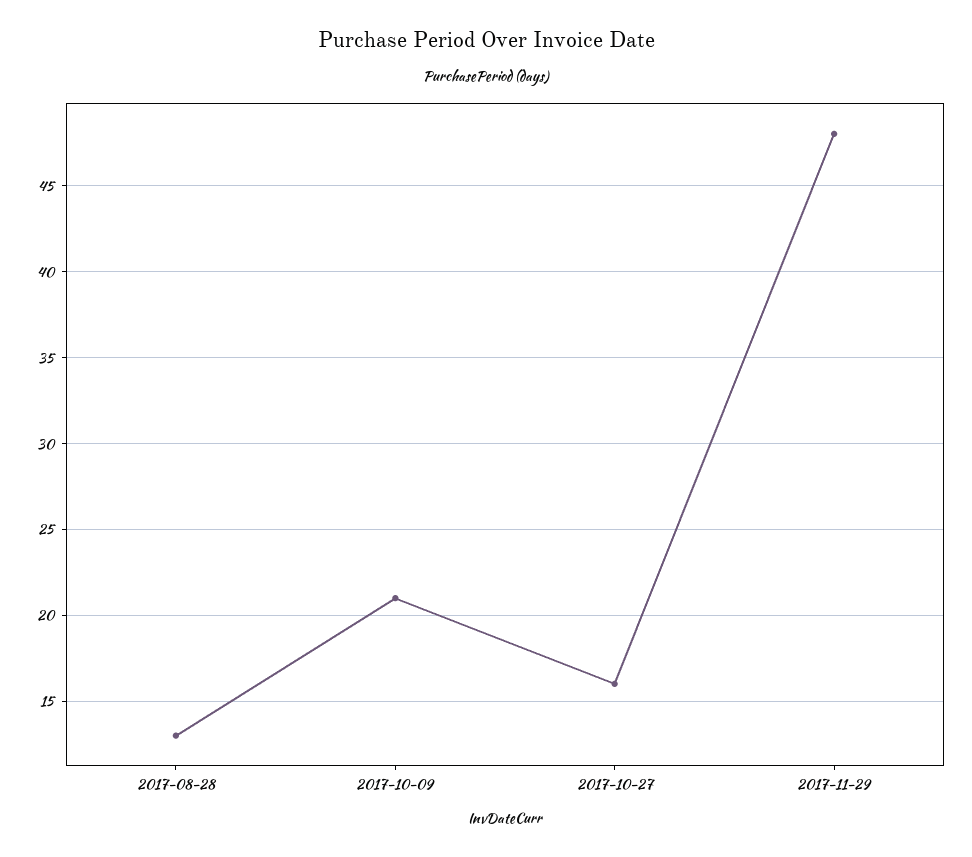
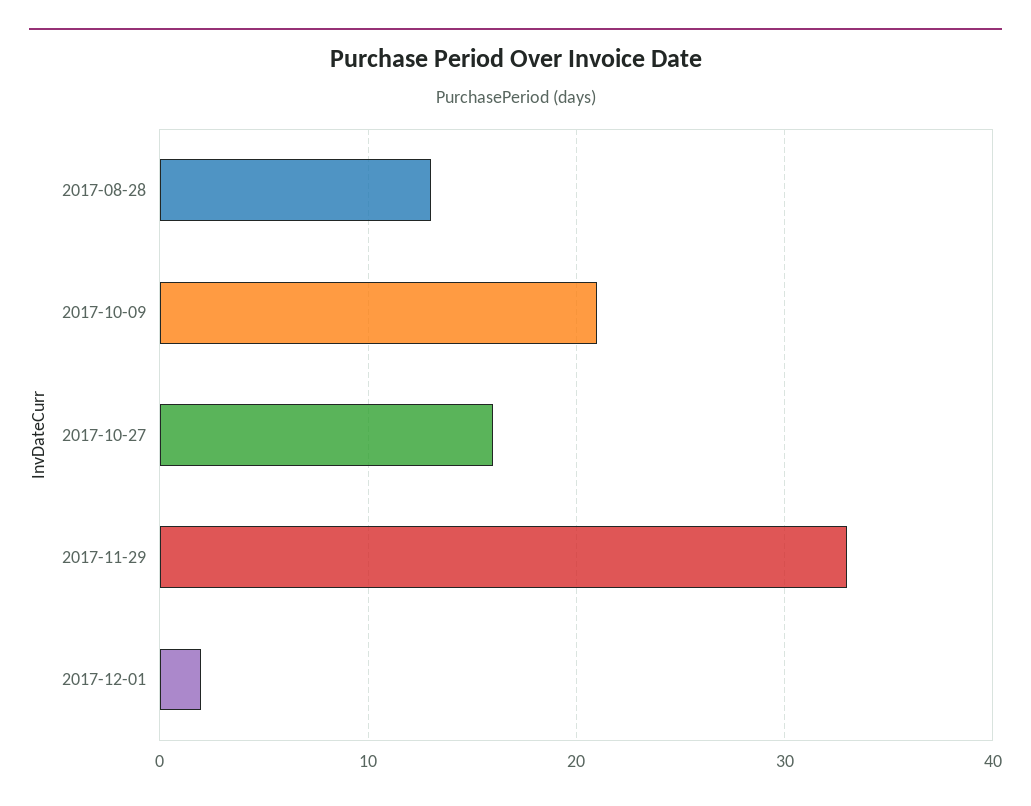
2017-11-29: 48 -> 33
2017-12-01: none -> 2

